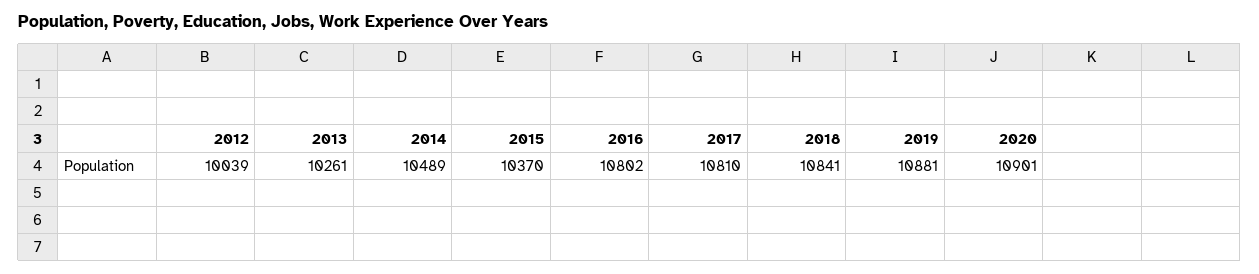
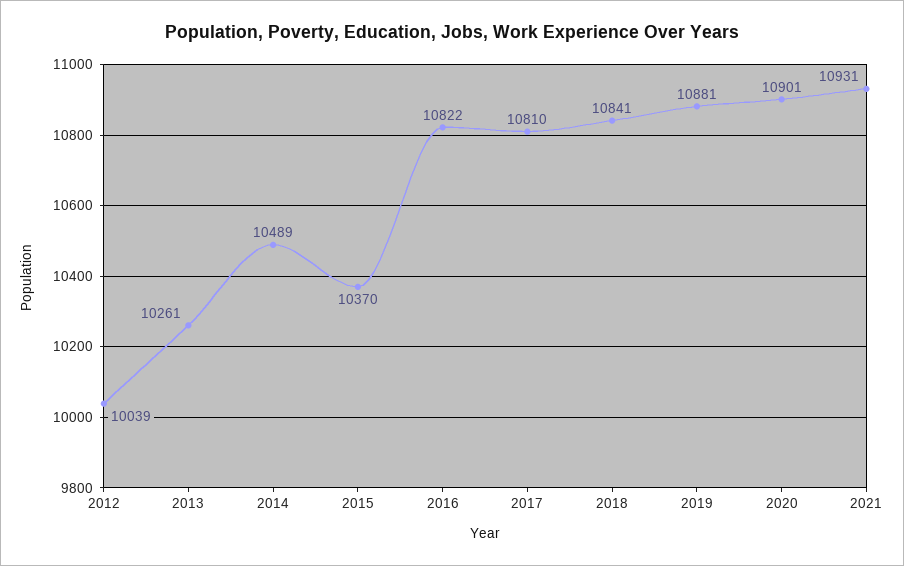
2016: 10802 -> 10822
2021: none -> 10931

